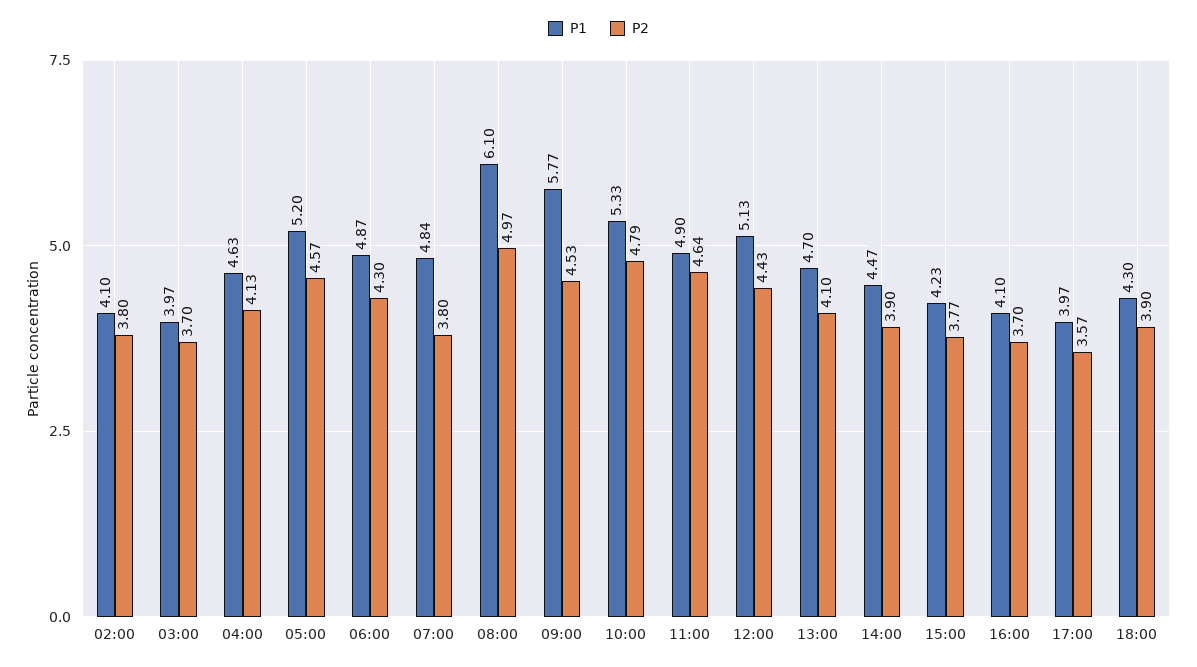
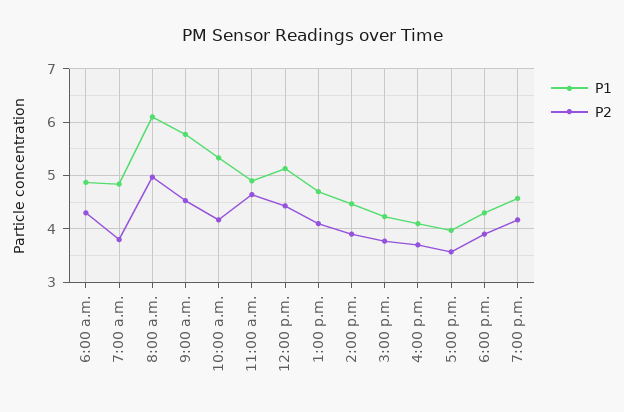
P1, 02:00: 4.1 -> none
P2, 02:00: 3.8 -> none
P1, 03:00: 3.97 -> none
P2, 03:00: 3.7 -> none
P1, 04:00: 4.63 -> none
P2, 04:00: 4.13 -> none
P1, 05:00: 5.2 -> none
P2, 05:00: 4.57 -> none
P2, 10:00: 4.79 -> 4.2
P1, 7:00 p.m.: none -> 4.6
P2, 7:00 p.m.: none -> 4.2

